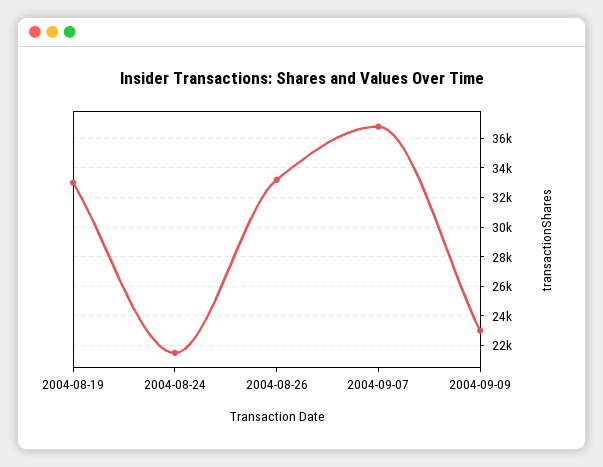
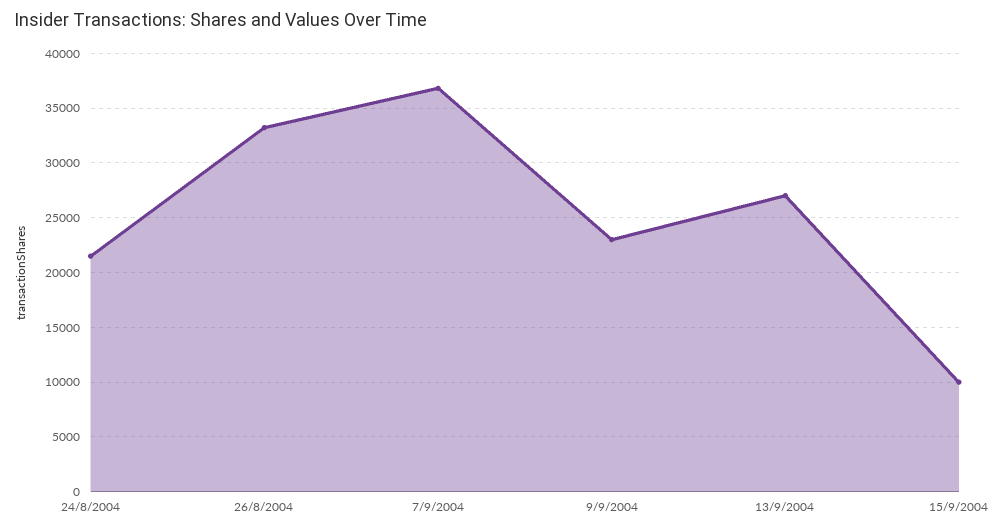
2004-08-19: 33000 -> none
13/9/2004: none -> 27000
15/9/2004: none -> 10000

